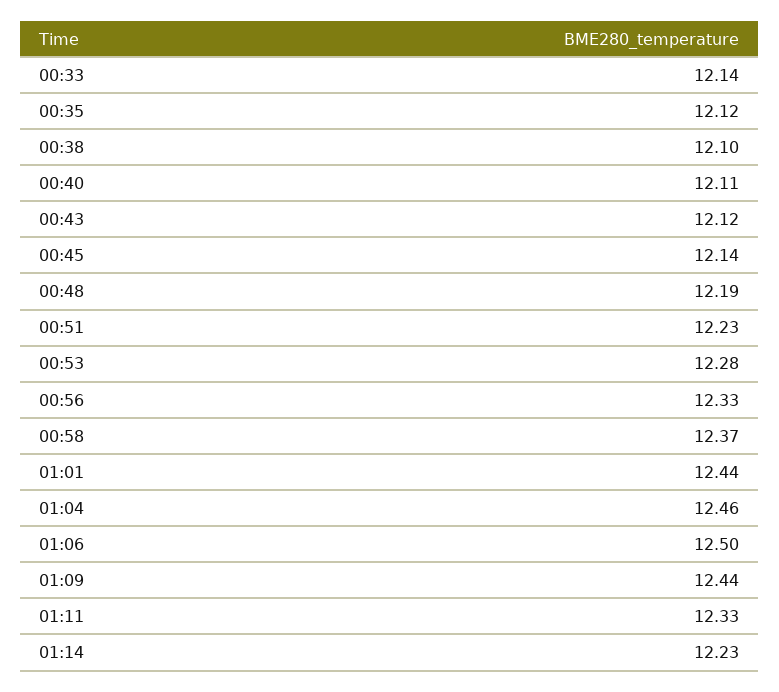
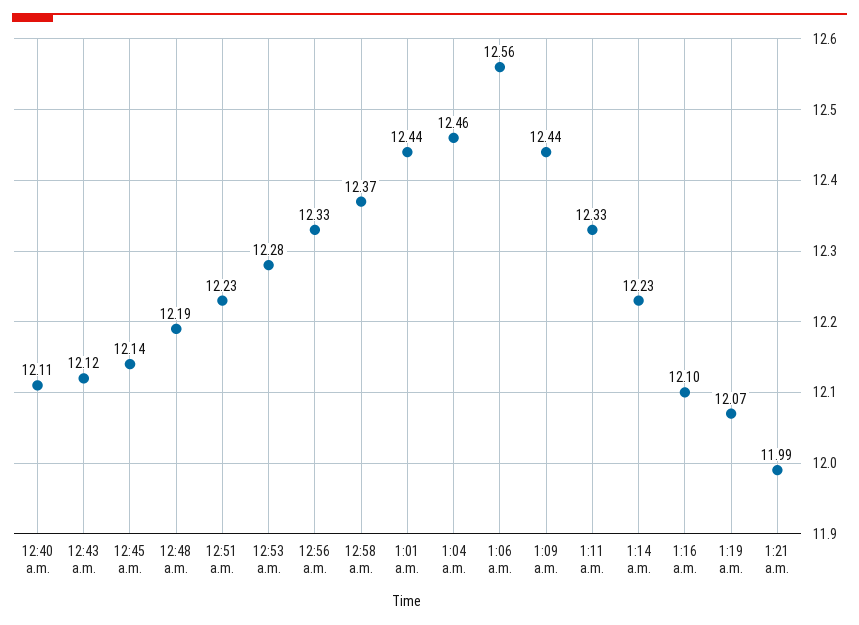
00:33: 12.14 -> none
00:35: 12.12 -> none
00:38: 12.1 -> none
01:06: 12.5 -> 12.56
1:16 a.m.: none -> 12.1
1:19 a.m.: none -> 12.07
1:21 a.m.: none -> 11.99

